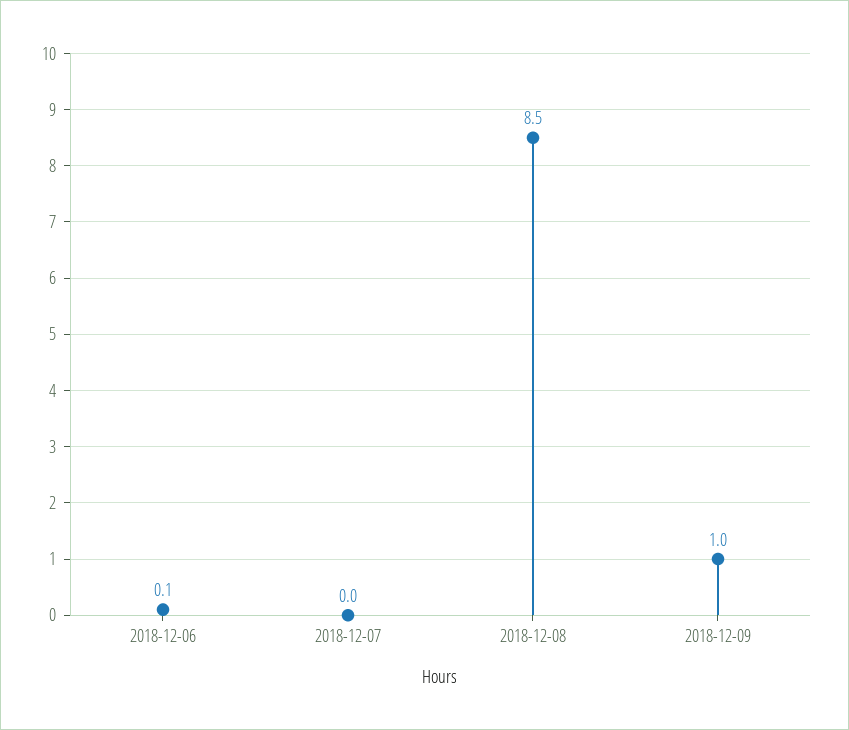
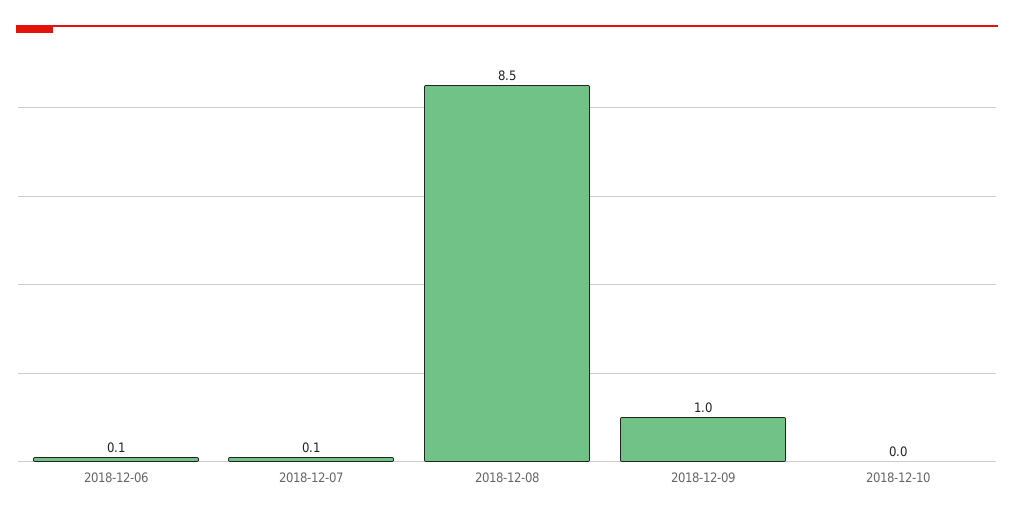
2018-12-07: 0 -> 0.1
2018-12-10: none -> 0

